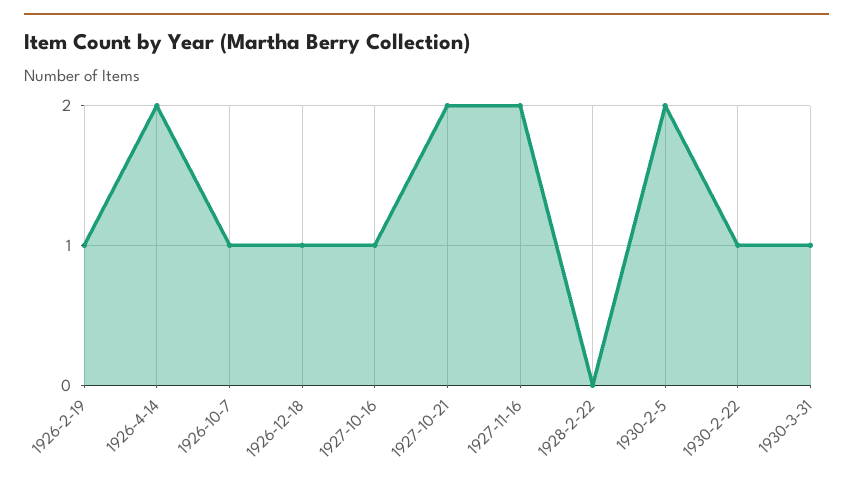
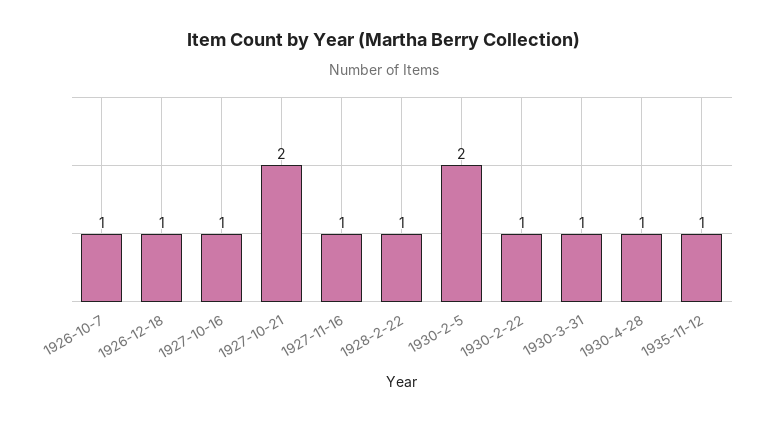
1926-2-19: 1 -> none
1926-4-14: 2 -> none
1927-11-16: 2 -> 1
1928-2-22: 0 -> 1
1930-4-28: none -> 1
1935-11-12: none -> 1

